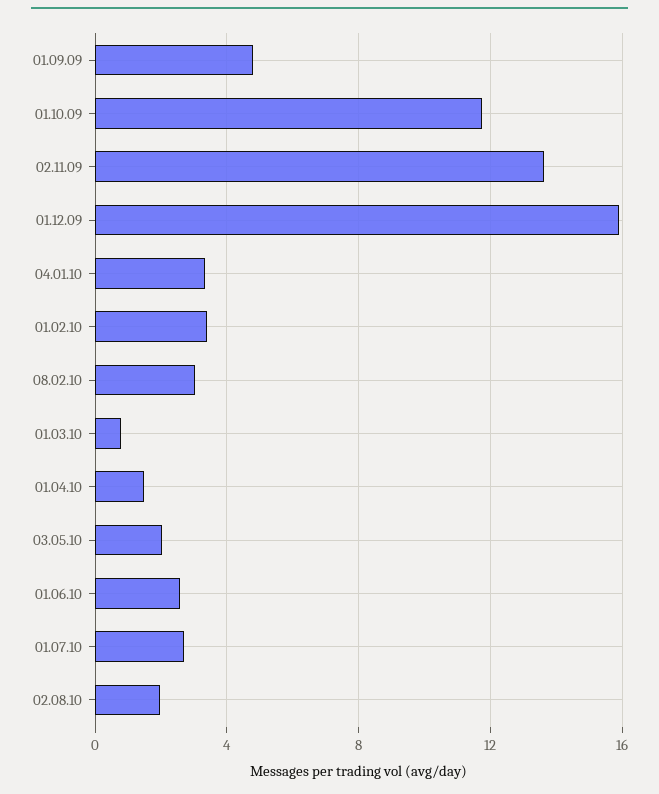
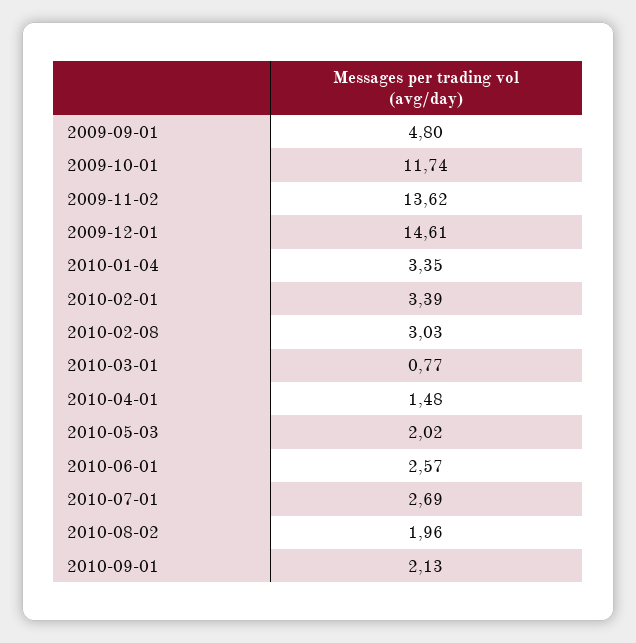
01.12.09: 16 -> 14.61
2010-09-01: none -> 2.13

